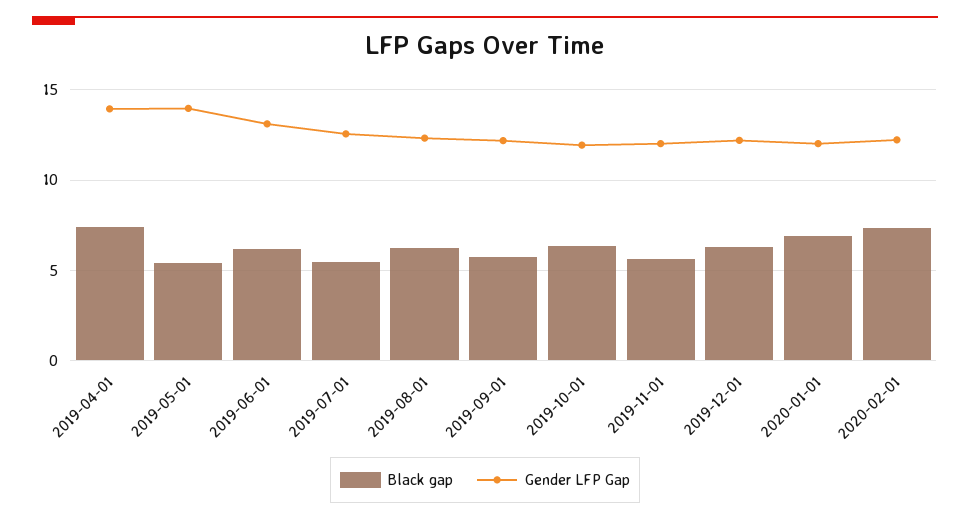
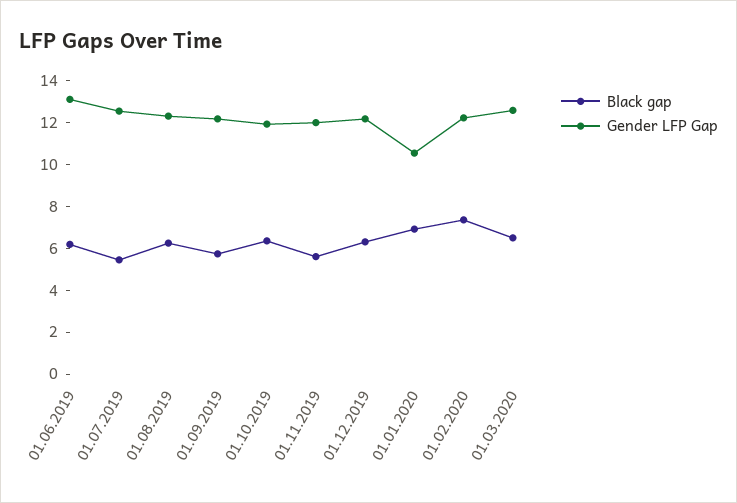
Black gap, 2019-04-01: 7.5 -> none
Gender LFP Gap, 2019-04-01: 14 -> none
Black gap, 2019-05-01: 5.5 -> none
Gender LFP Gap, 2019-05-01: 14 -> none
Gender LFP Gap, 2020-01-01: 12 -> 10.5
Black gap, 01.03.2020: none -> 6.5
Gender LFP Gap, 01.03.2020: none -> 12.5

